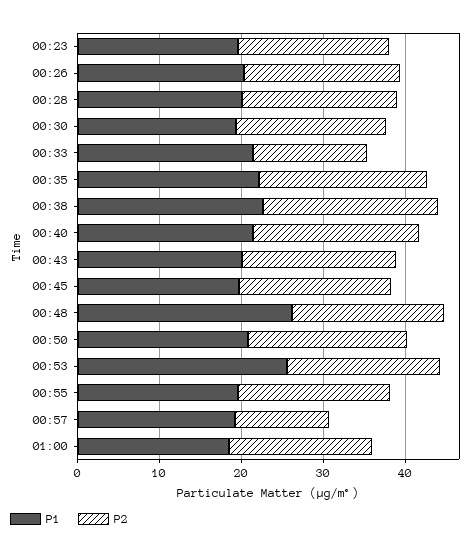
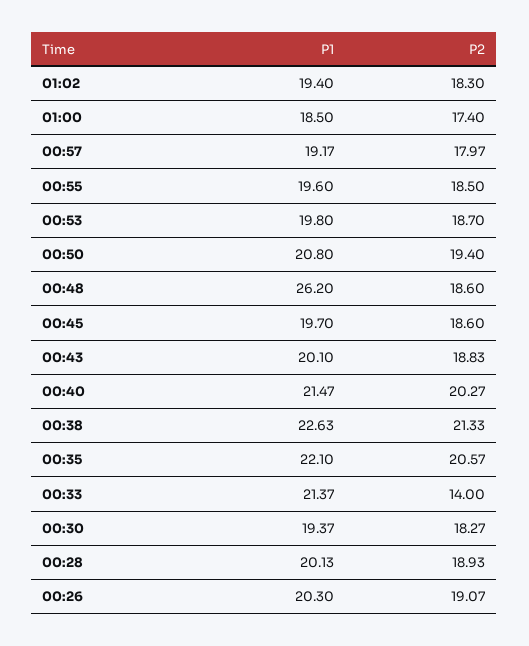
P1, 00:23: 20 -> none
P2, 00:23: 18 -> none
P1, 00:53: 26 -> 19.8
P2, 00:57: 12 -> 17.97
P1, 01:02: none -> 19.4
P2, 01:02: none -> 18.3

